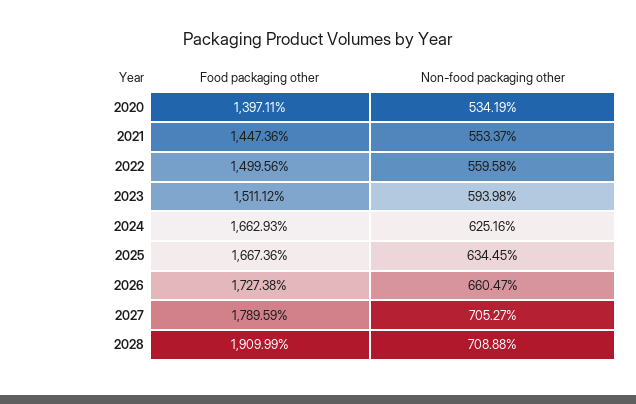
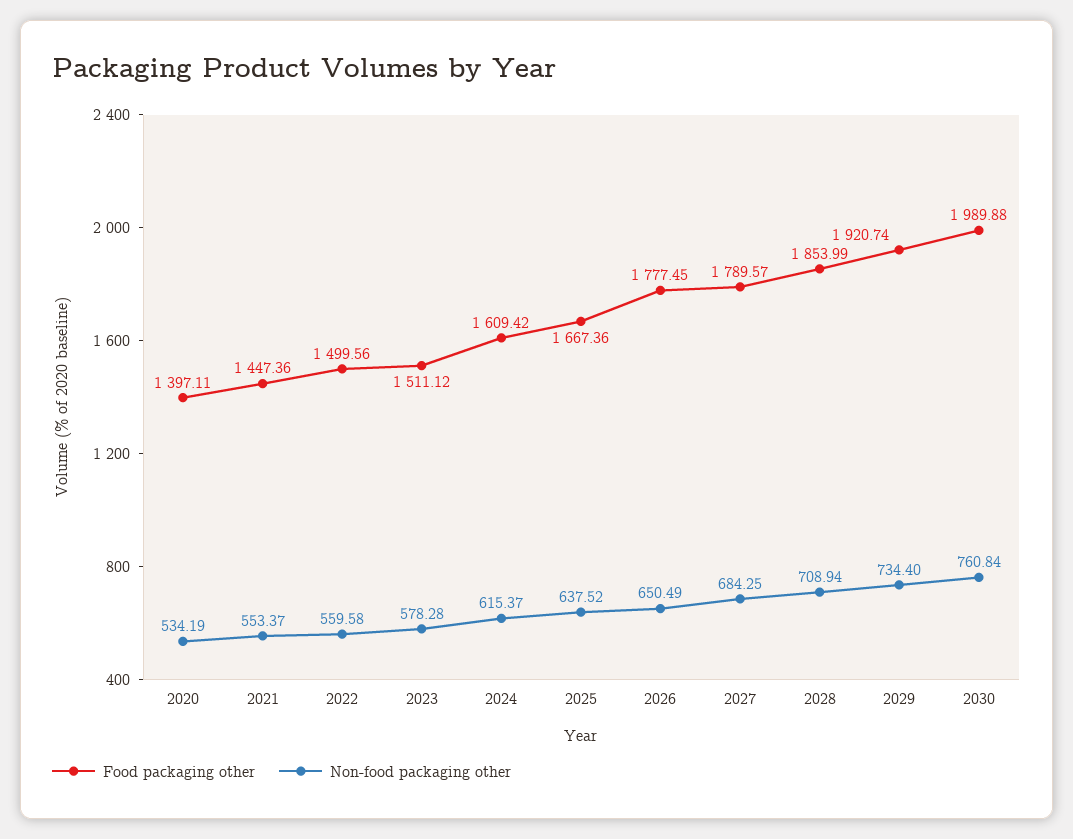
Non-food packaging other, 2023: 593.98 -> 578.28
Food packaging other, 2024: 1662.93 -> 1609.42
Non-food packaging other, 2024: 625.16 -> 615.37
Non-food packaging other, 2025: 634.45 -> 637.52
Food packaging other, 2026: 1727.38 -> 1777.45
Non-food packaging other, 2026: 660.47 -> 650.49
Food packaging other, 2027: 1789.59 -> 1789.57
Non-food packaging other, 2027: 705.27 -> 684.25
Food packaging other, 2028: 1909.99 -> 1853.99
Non-food packaging other, 2028: 708.88 -> 708.94
Food packaging other, 2029: none -> 1920.74
Non-food packaging other, 2029: none -> 734.4
Food packaging other, 2030: none -> 1989.88
Non-food packaging other, 2030: none -> 760.84

